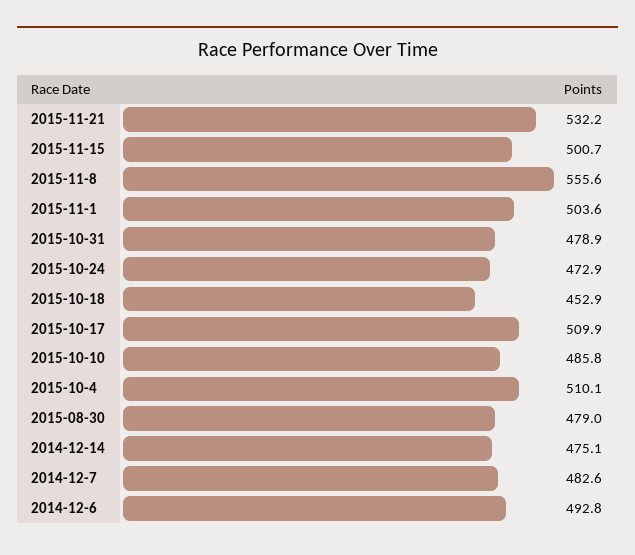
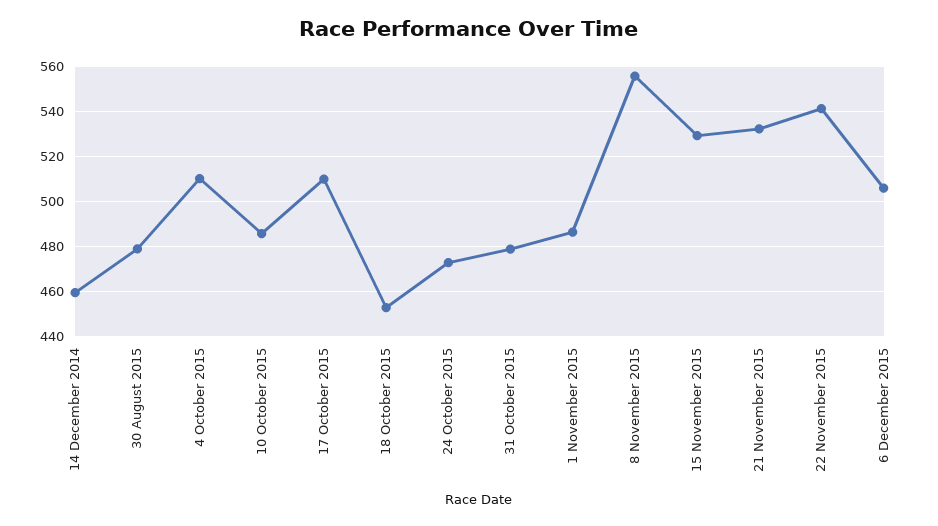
2015-11-15: 500.7 -> 530
2015-11-1: 503.6 -> 485
2014-12-14: 475.1 -> 460
2014-12-7: 482.6 -> none
2014-12-6: 492.8 -> none
22 November 2015: none -> 540
6 December 2015: none -> 505

